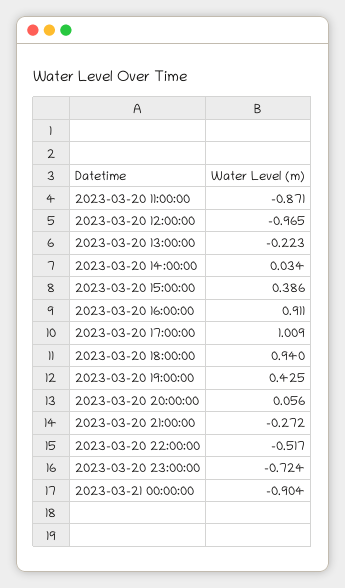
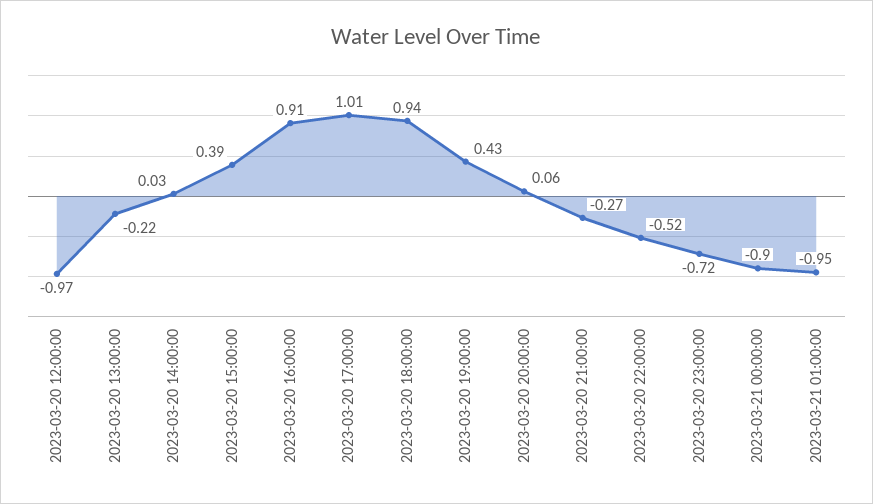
2023-03-20 11:00:00: -0.871 -> none
2023-03-21 01:00:00: none -> -0.95

